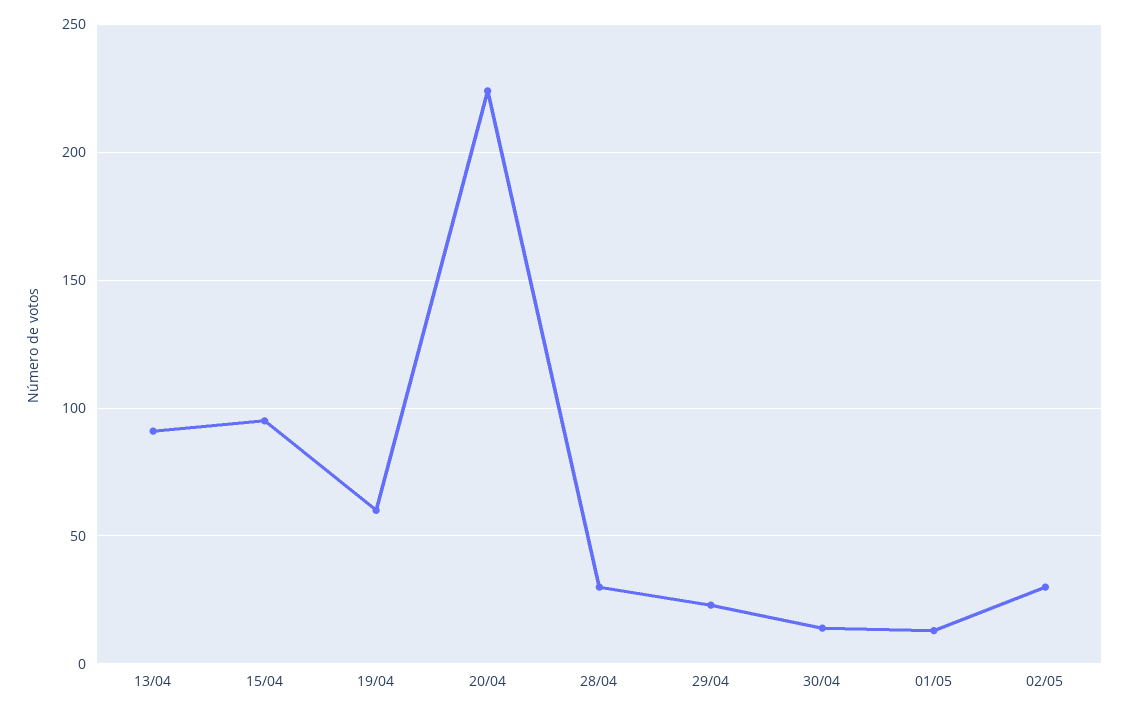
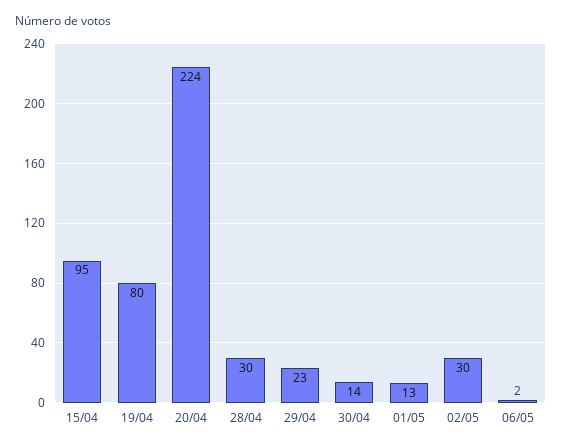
13/04: 90 -> none
19/04: 60 -> 80
06/05: none -> 2

